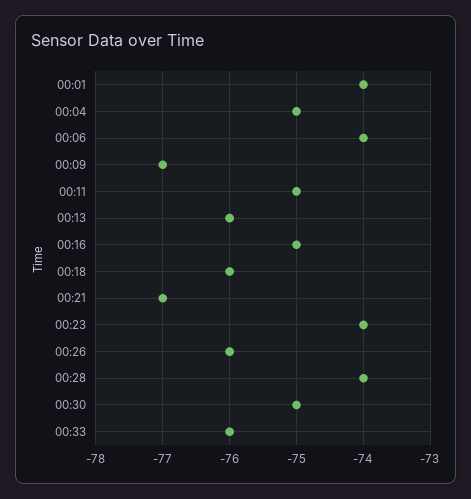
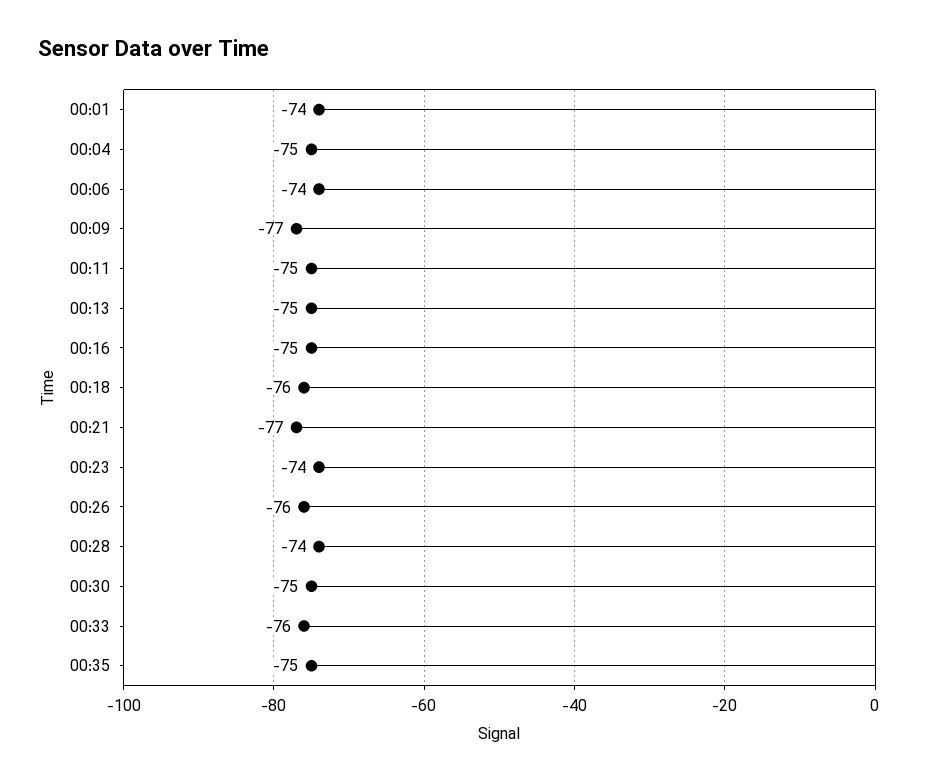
00:13: -76 -> -75
00:35: none -> -75

